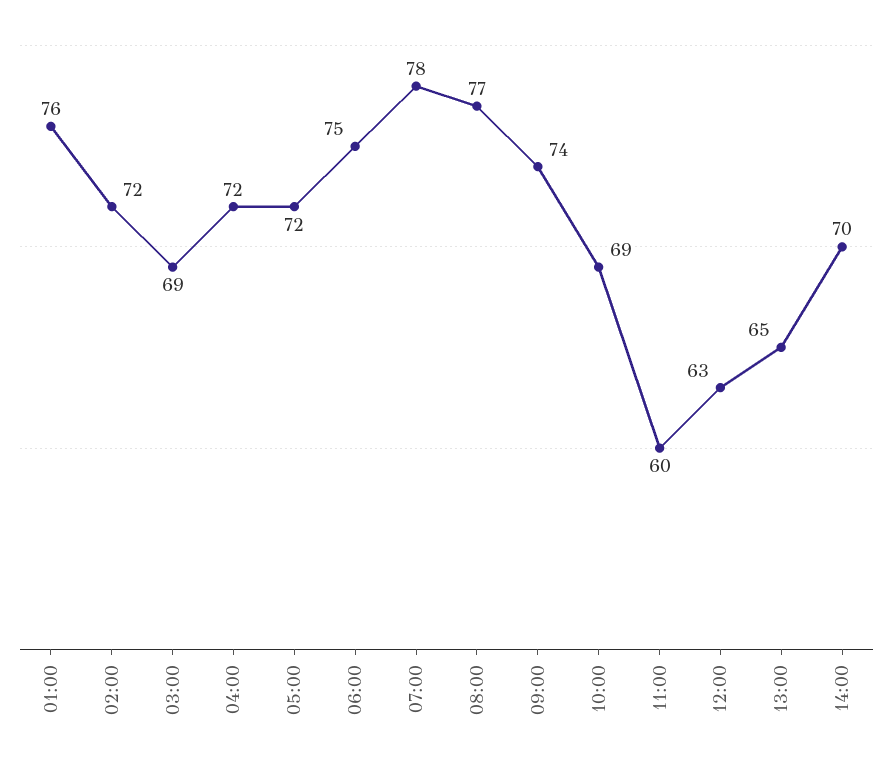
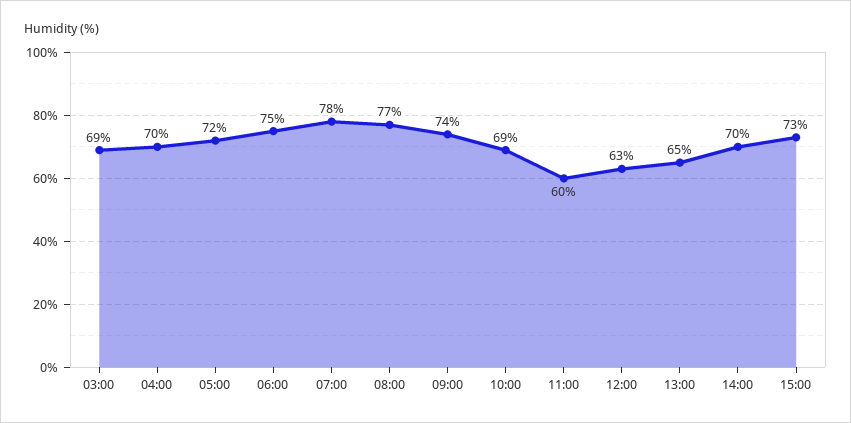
01:00: 76 -> none
02:00: 72 -> none
04:00: 72 -> 70
15:00: none -> 73

